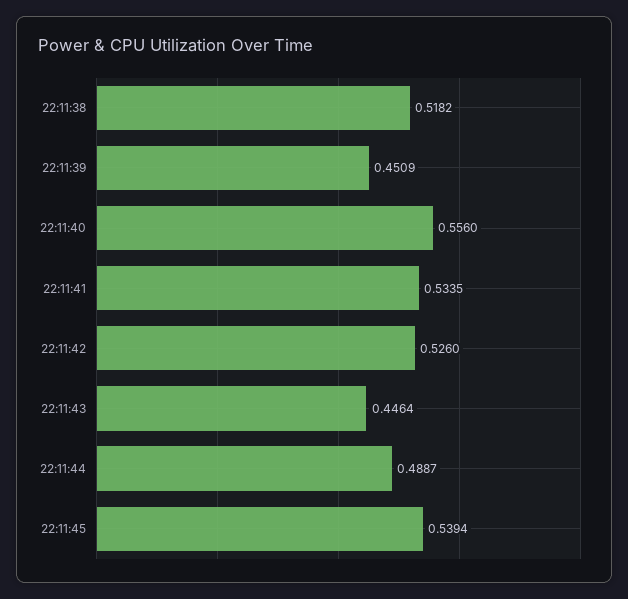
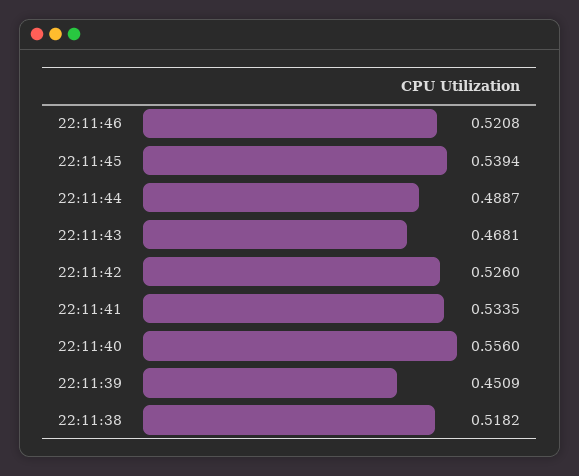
22:11:43: 0.4464 -> 0.4681
22:11:46: none -> 0.5208

